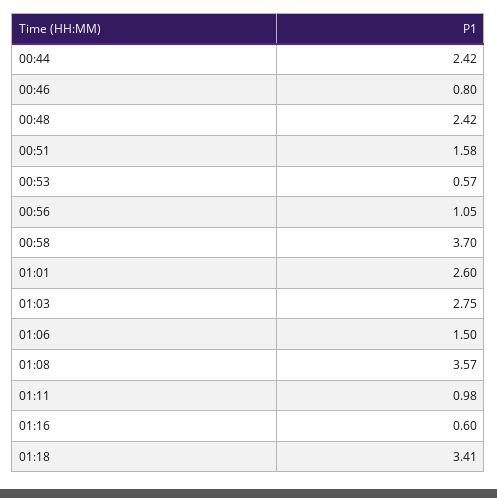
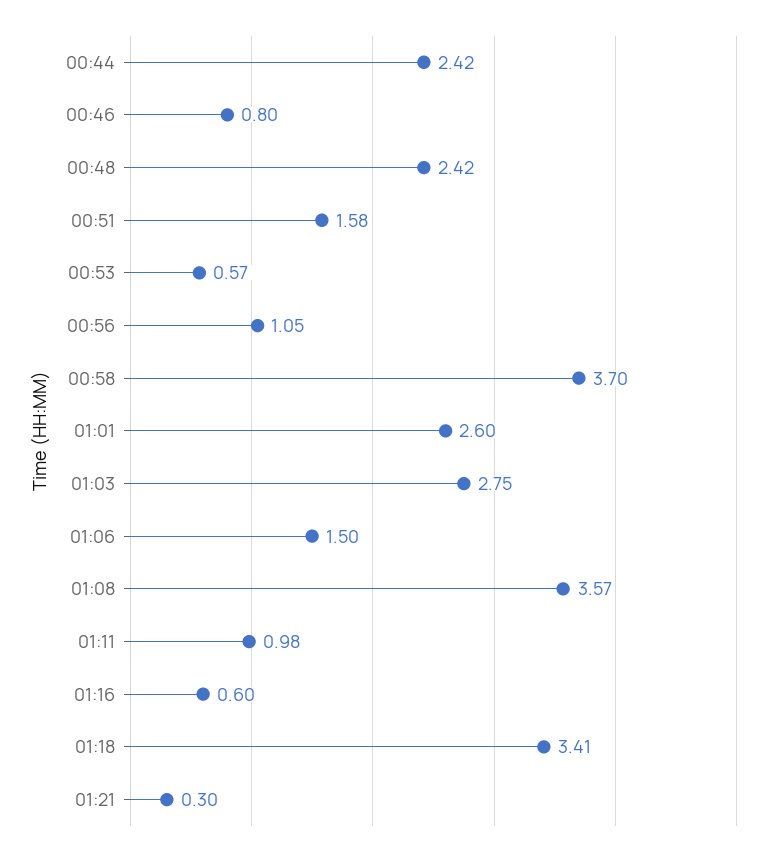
01:21: none -> 0.3

